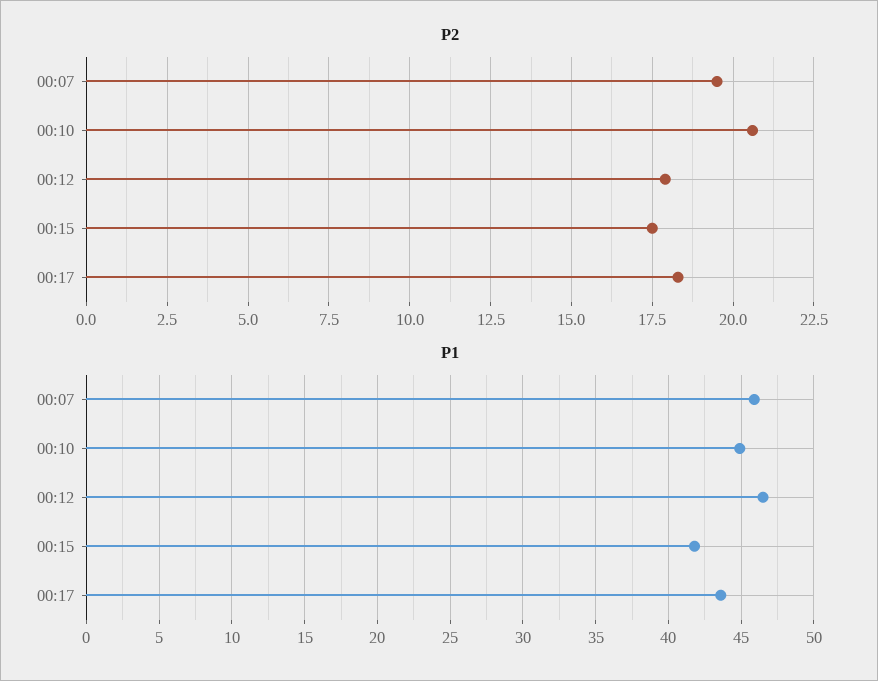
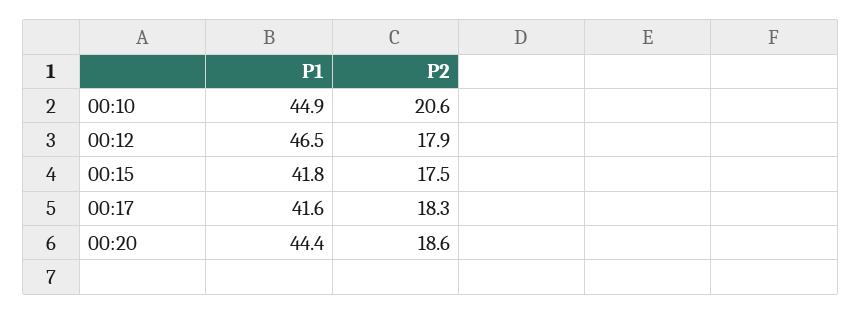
P2, 00:07: 19.5 -> none
P1, 00:07: 46 -> none
P1, 00:17: 43.5 -> 41.6
P1, 00:20: none -> 44.4
P2, 00:20: none -> 18.6

